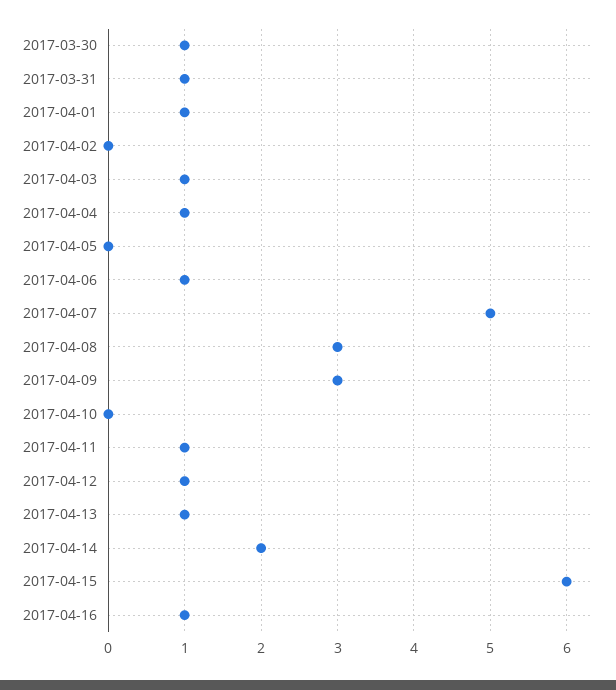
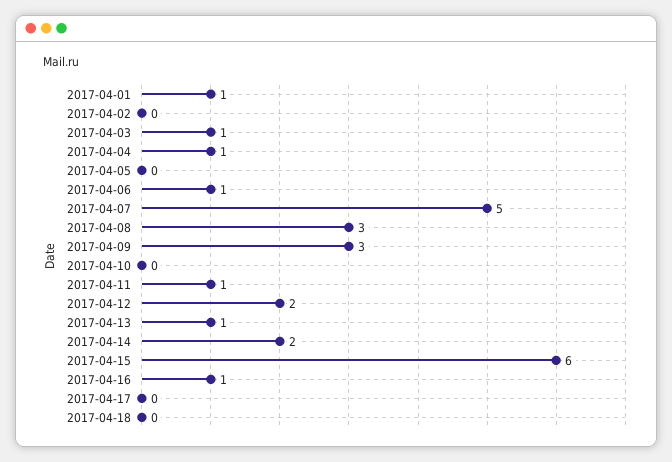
2017-03-30: 1 -> none
2017-03-31: 1 -> none
2017-04-12: 1 -> 2
2017-04-17: none -> 0
2017-04-18: none -> 0

